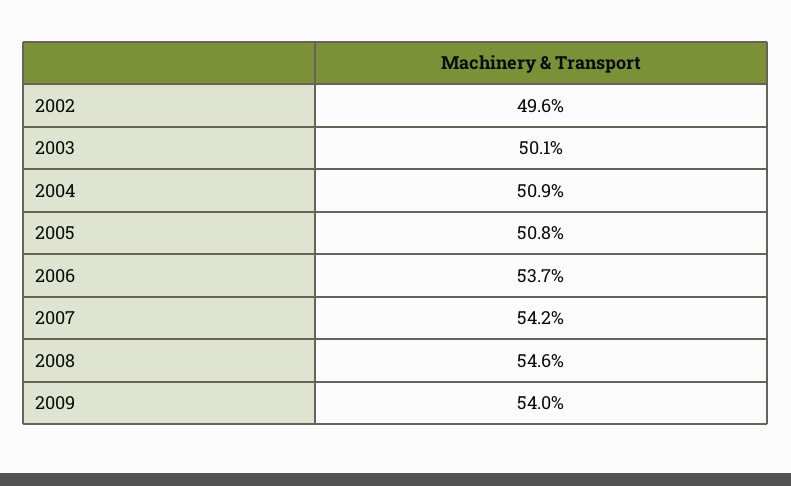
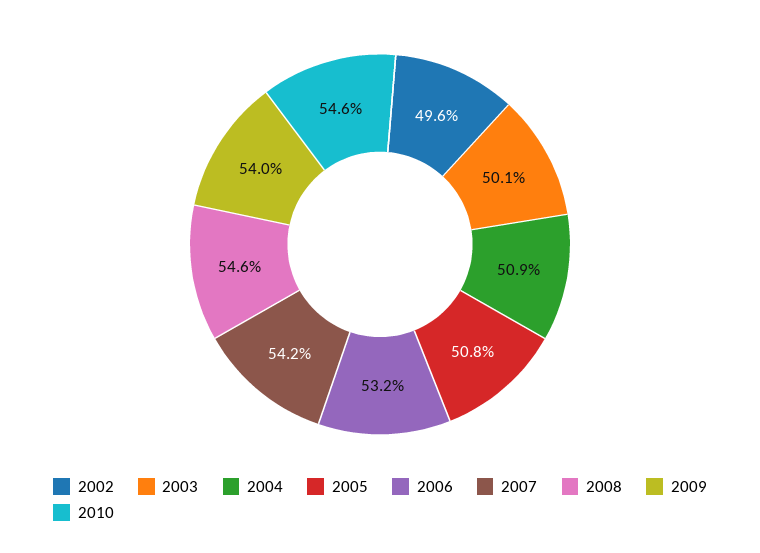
2006: 53.7 -> 53.2
2010: none -> 54.6

